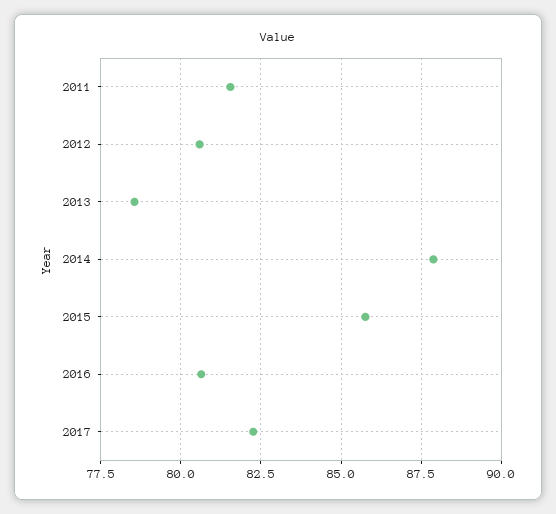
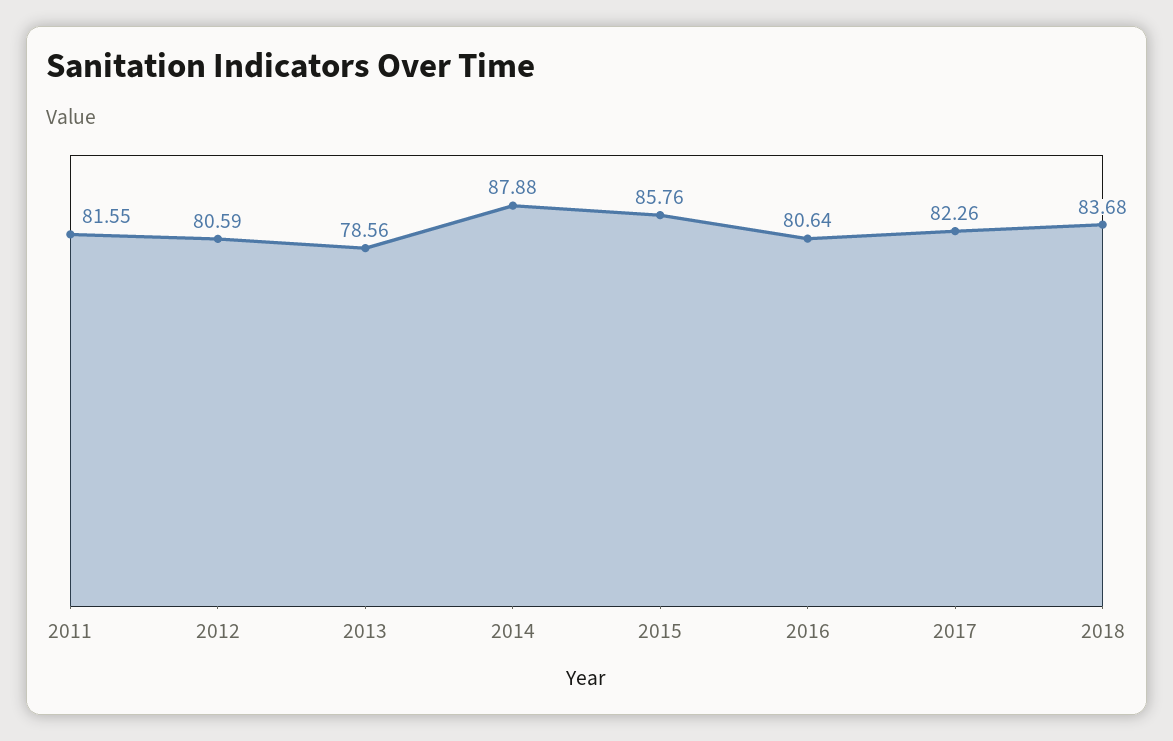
2018: none -> 83.68

